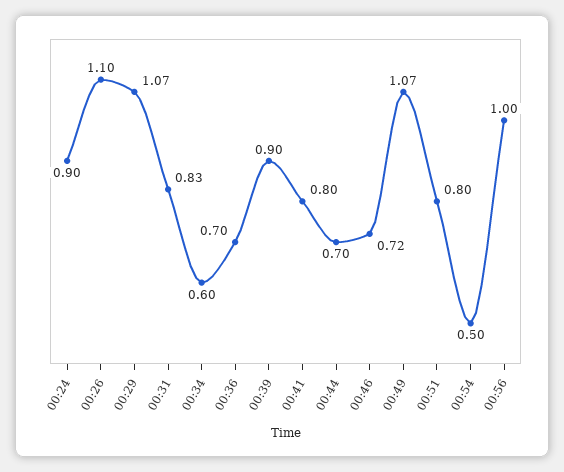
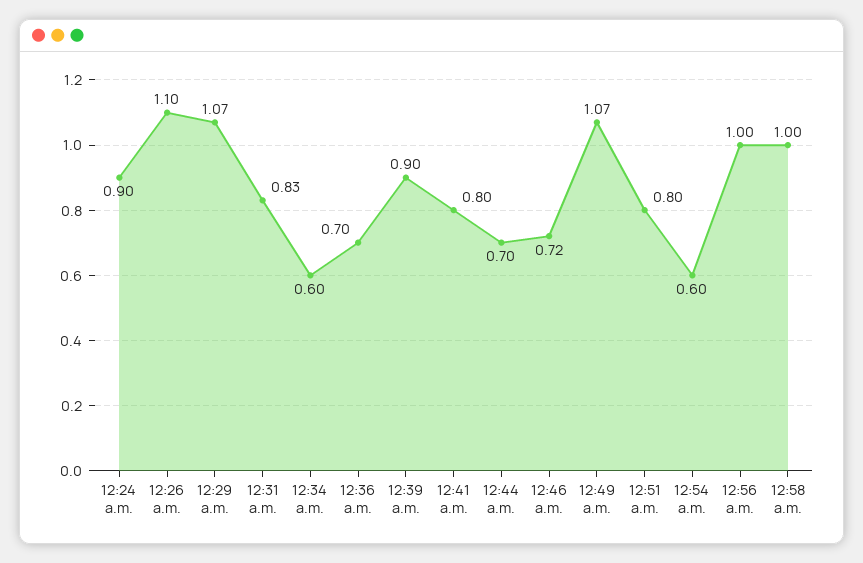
00:54: 0.5 -> 0.6
12:58 a.m.: none -> 1

